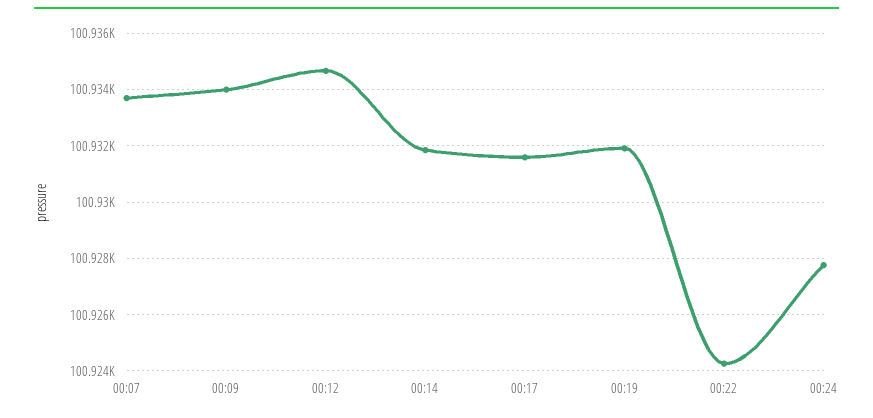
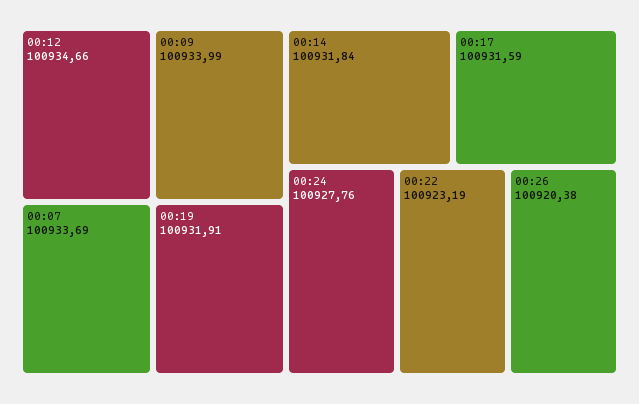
00:22: 100924.25 -> 100923.19
00:26: none -> 100920.38

